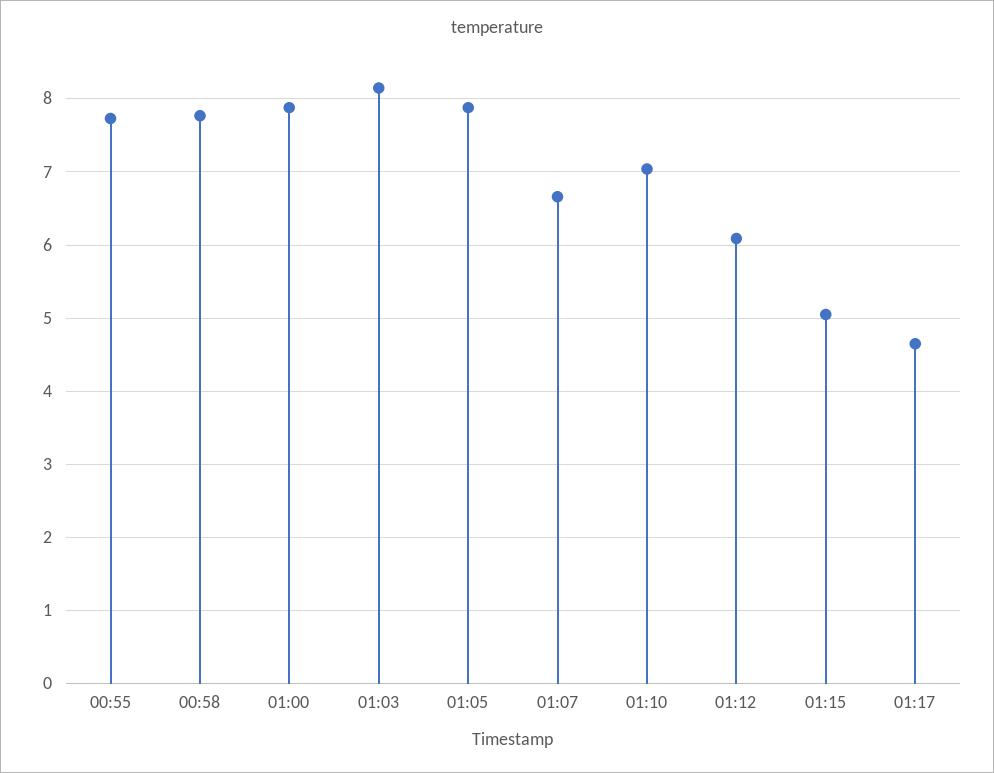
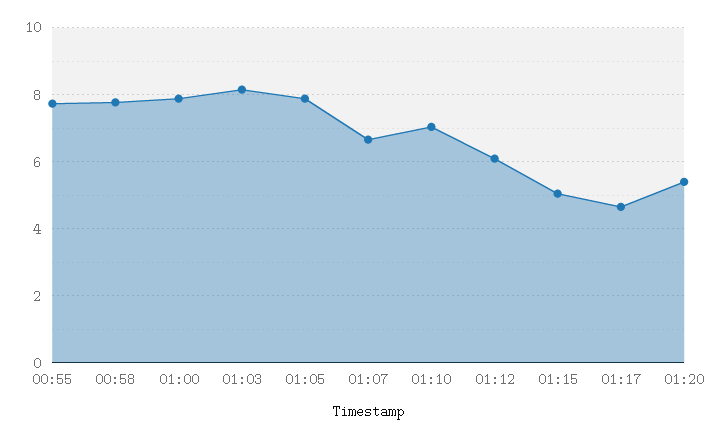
01:20: none -> 5.4

